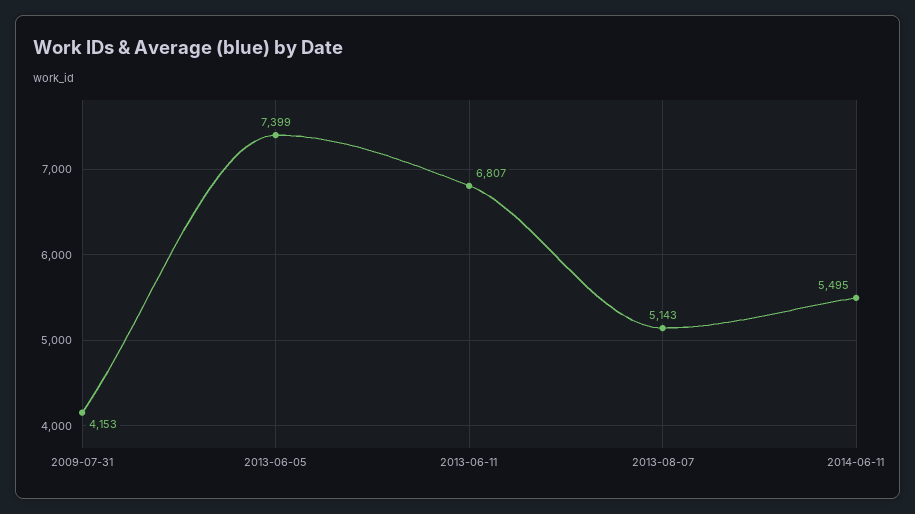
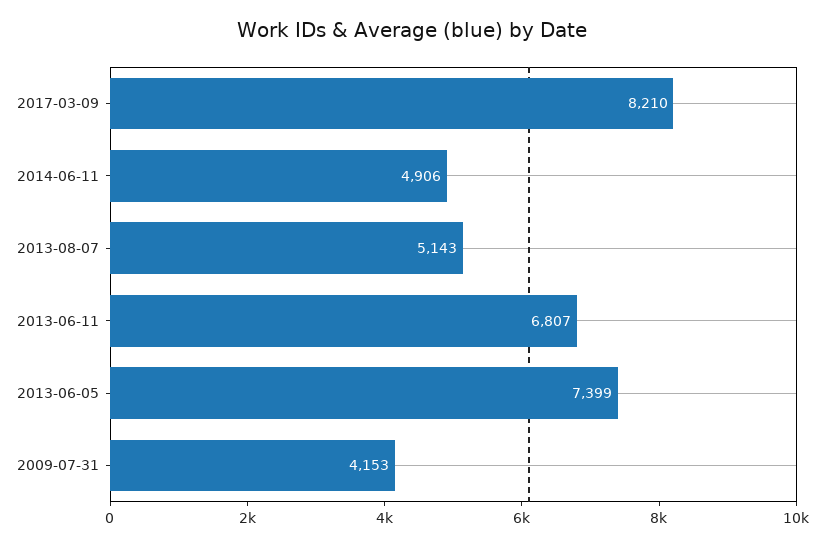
2014-06-11: 5495 -> 4906
2017-03-09: none -> 8210

